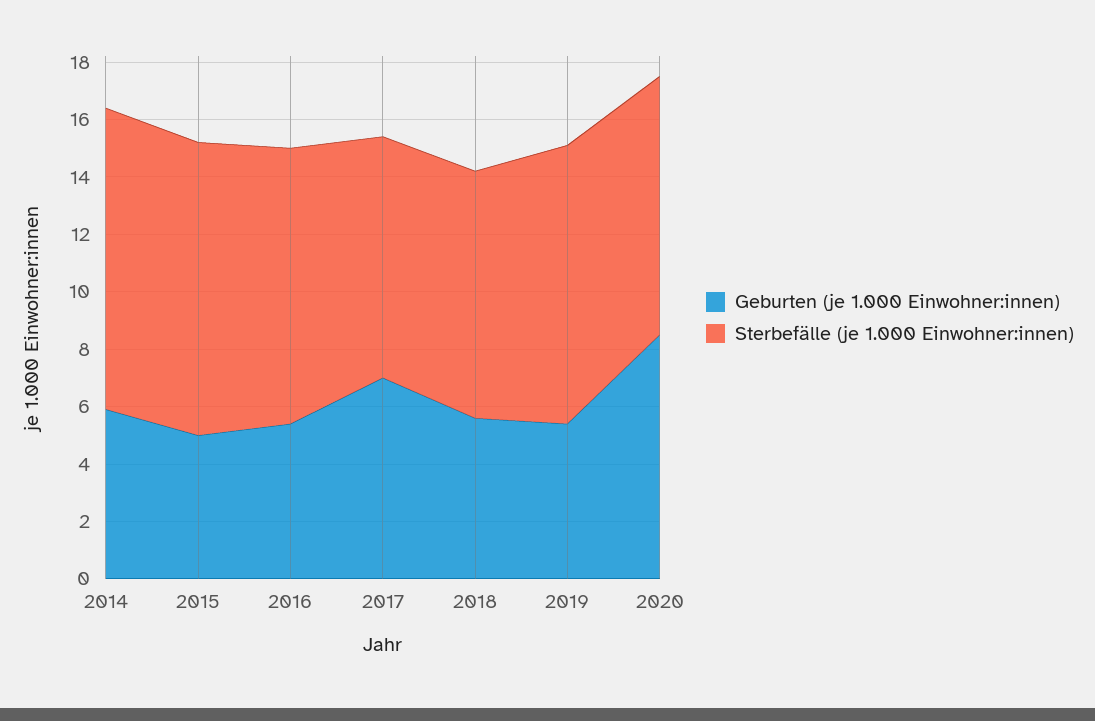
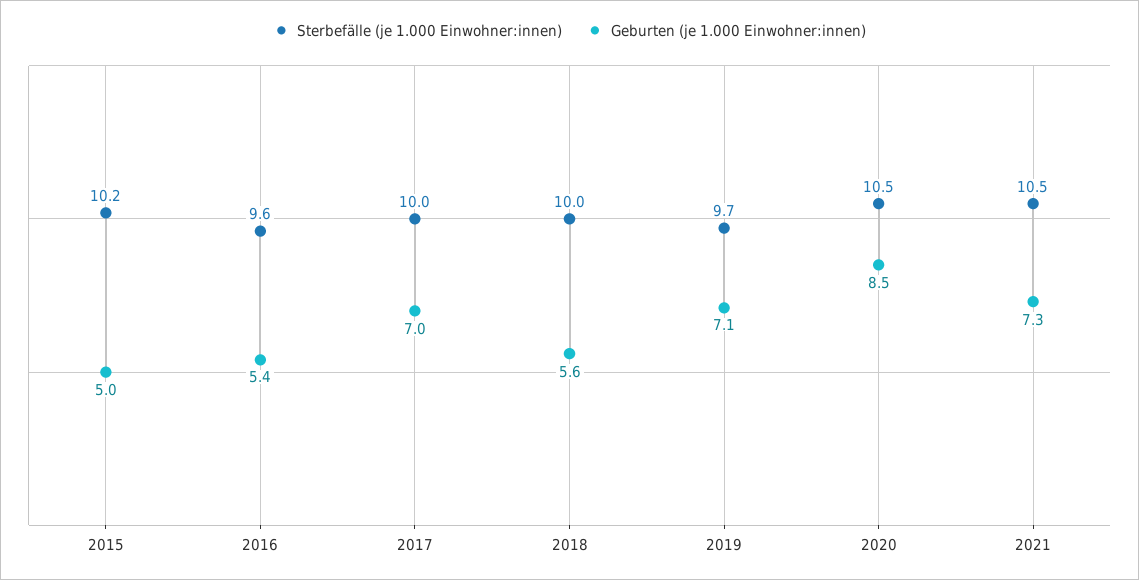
Geburten (je 1.000 Einwohner:innen), 2014: 6 -> none
Sterbefälle (je 1.000 Einwohner:innen), 2014: 10.5 -> none
Sterbefälle (je 1.000 Einwohner:innen), 2017: 8.5 -> 10
Sterbefälle (je 1.000 Einwohner:innen), 2018: 8.5 -> 10
Geburten (je 1.000 Einwohner:innen), 2019: 5.5 -> 7.1
Sterbefälle (je 1.000 Einwohner:innen), 2020: 9 -> 10.5
Sterbefälle (je 1.000 Einwohner:innen), 2021: none -> 10.5
Geburten (je 1.000 Einwohner:innen), 2021: none -> 7.3

